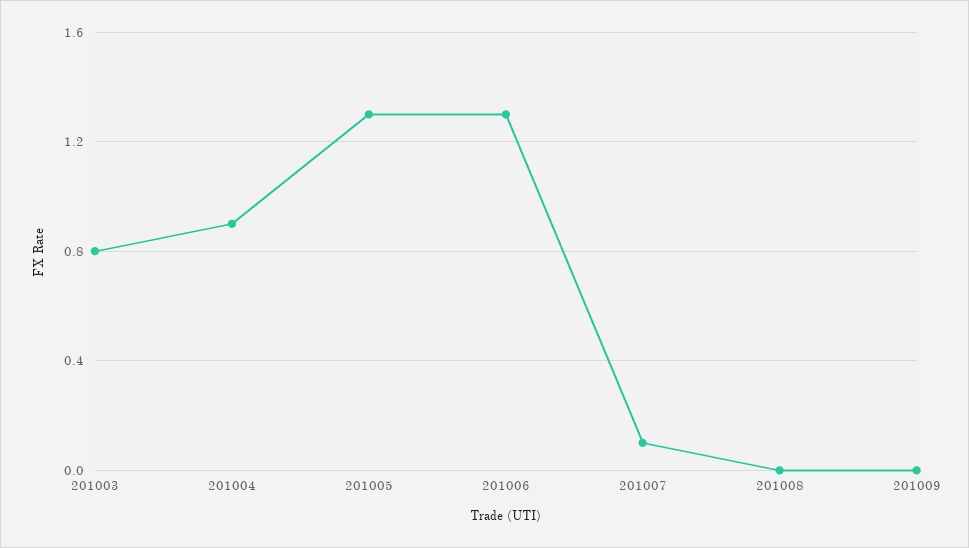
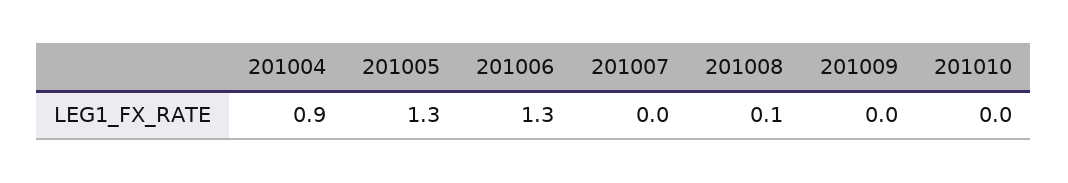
201003: 0.8 -> none
201007: 0.1 -> 0
201008: 0 -> 0.1
201010: none -> 0

